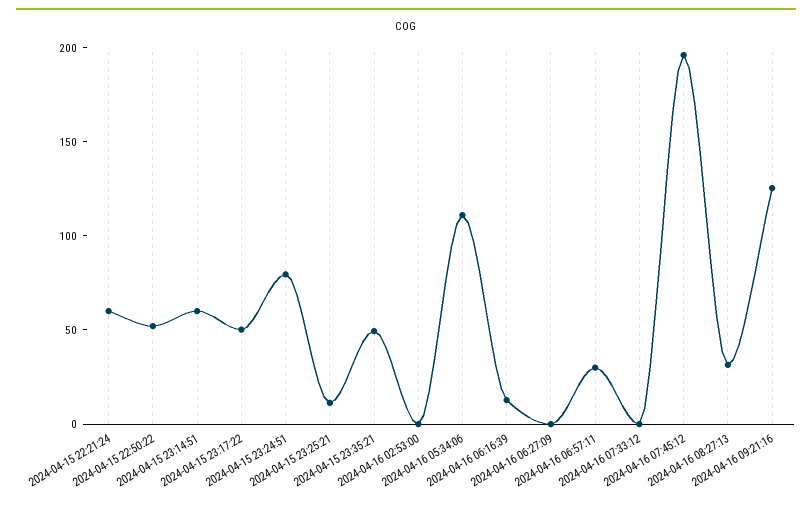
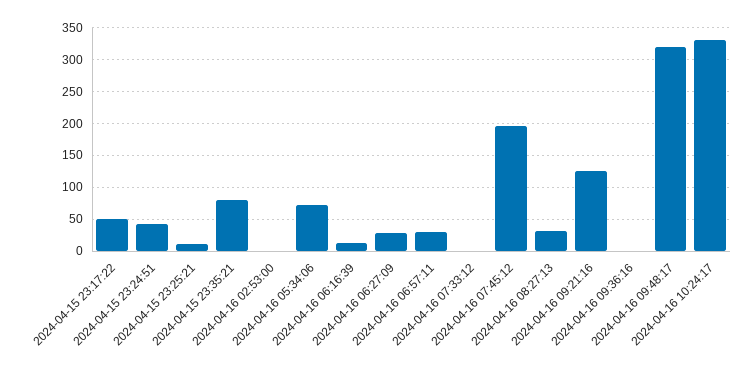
2024-04-15 22:21:24: 60 -> none
2024-04-15 22:50:22: 50 -> none
2024-04-15 23:14:51: 60 -> none
2024-04-15 23:24:51: 80 -> 40
2024-04-15 23:35:21: 50 -> 80
2024-04-16 05:34:06: 110 -> 70
2024-04-16 06:27:09: 0 -> 30
2024-04-16 09:36:16: none -> 0
2024-04-16 09:48:17: none -> 320
2024-04-16 10:24:17: none -> 330

